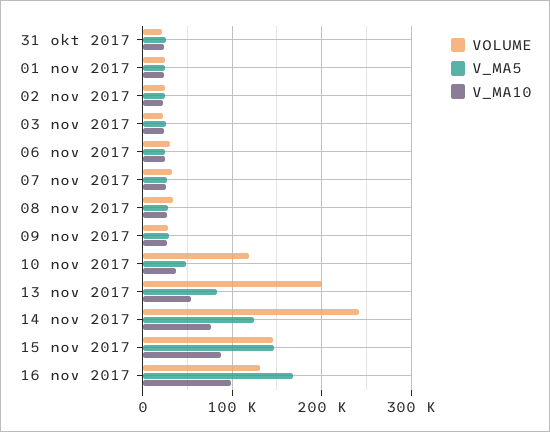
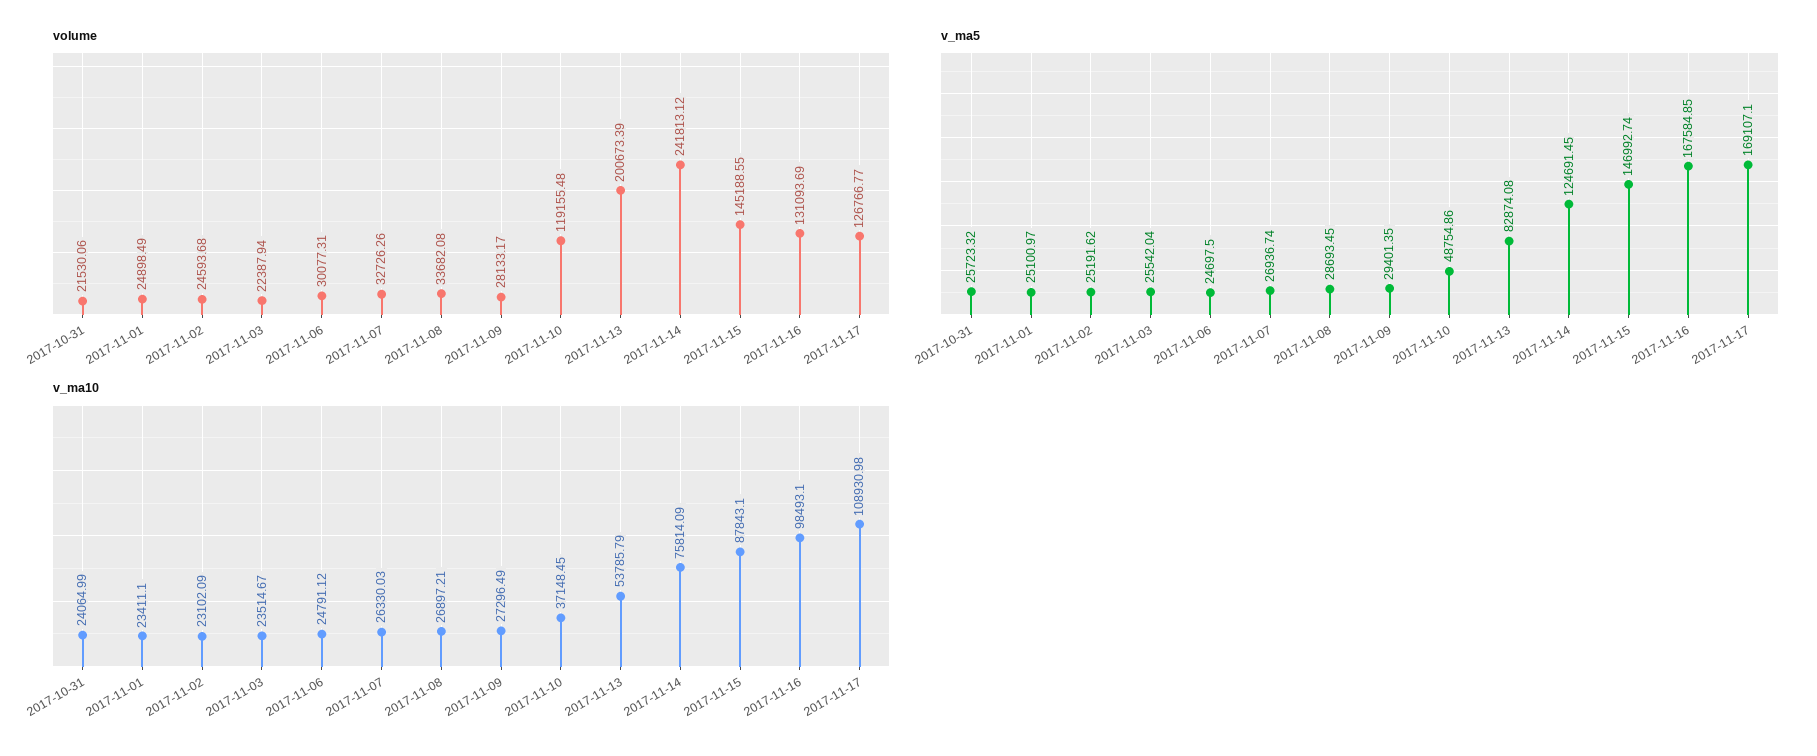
VOLUME, 2017-11-17: none -> 126766.77
V_MA5, 2017-11-17: none -> 169107.1
V_MA10, 2017-11-17: none -> 108930.98

